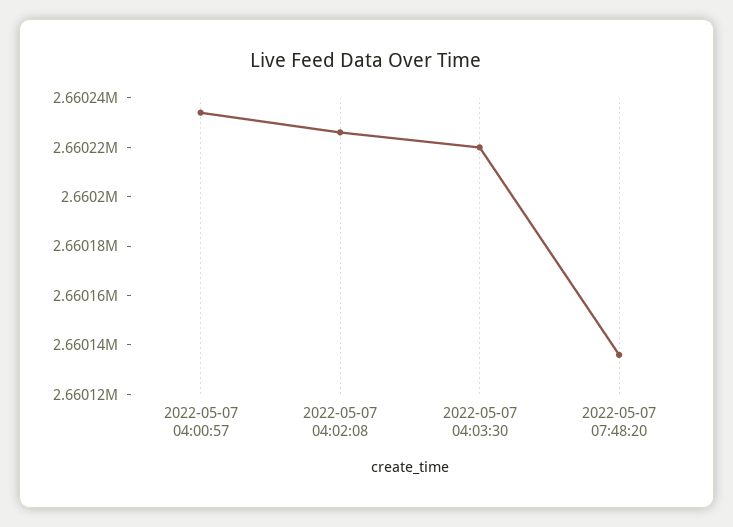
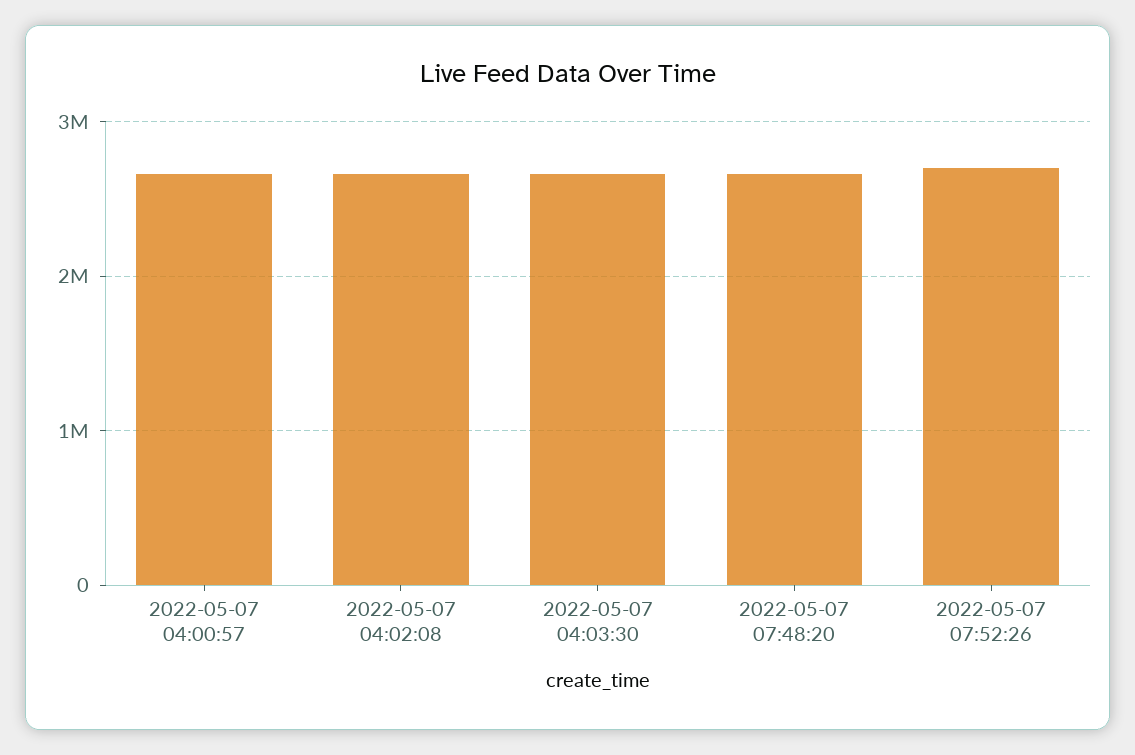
2022-05-07 07:52:26: none -> 2700000

